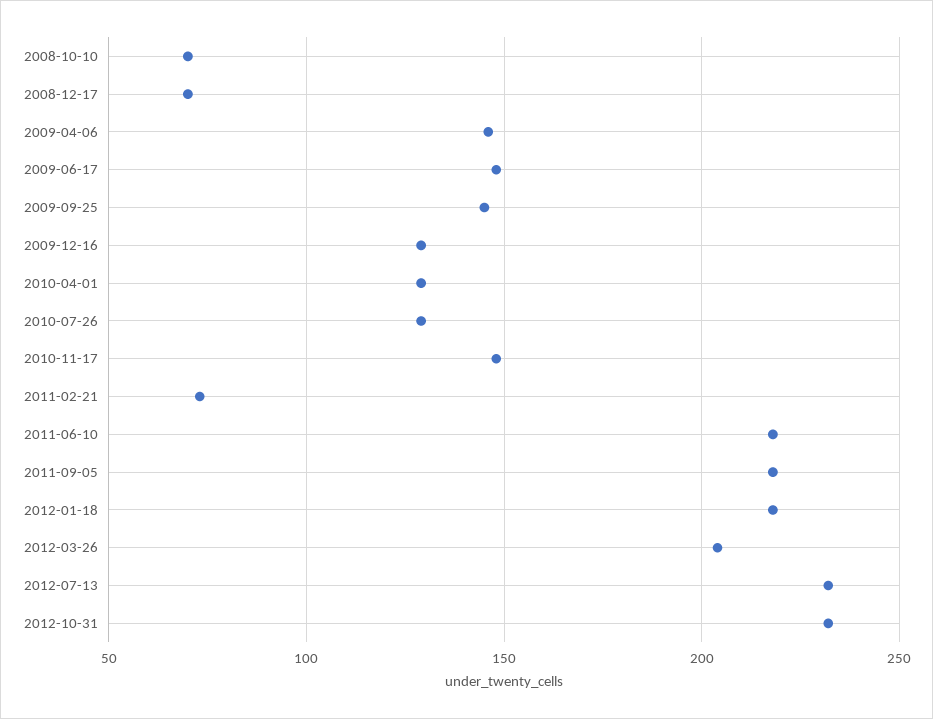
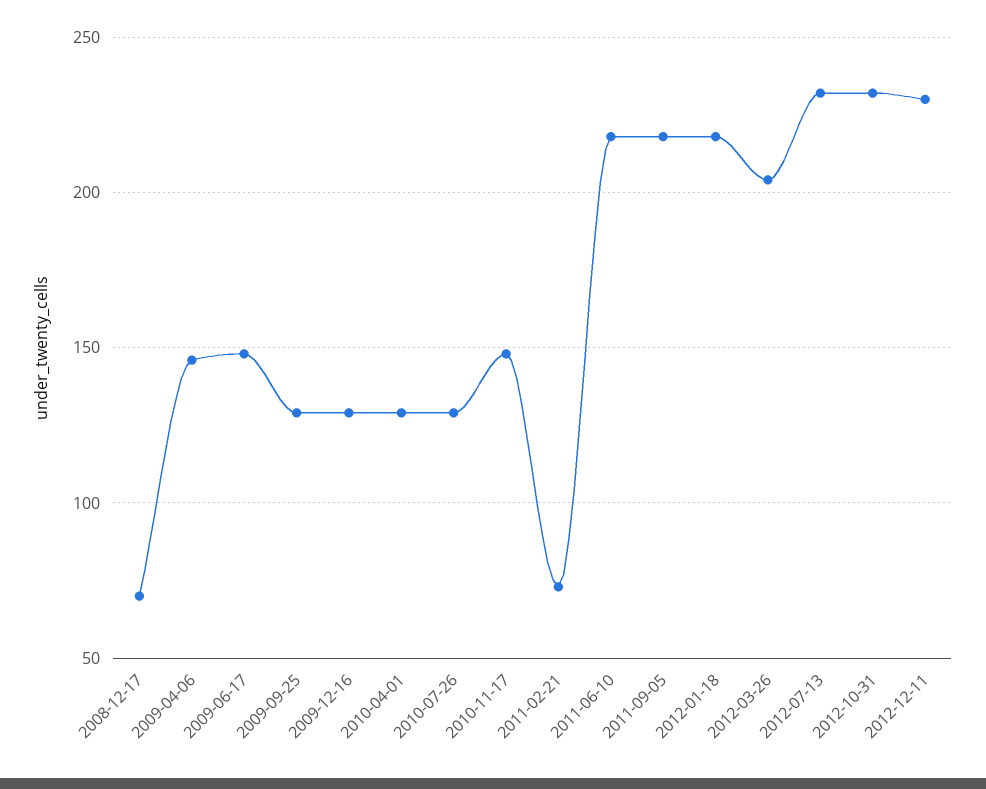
2008-10-10: 70 -> none
2009-09-25: 145 -> 130
2012-12-11: none -> 230

